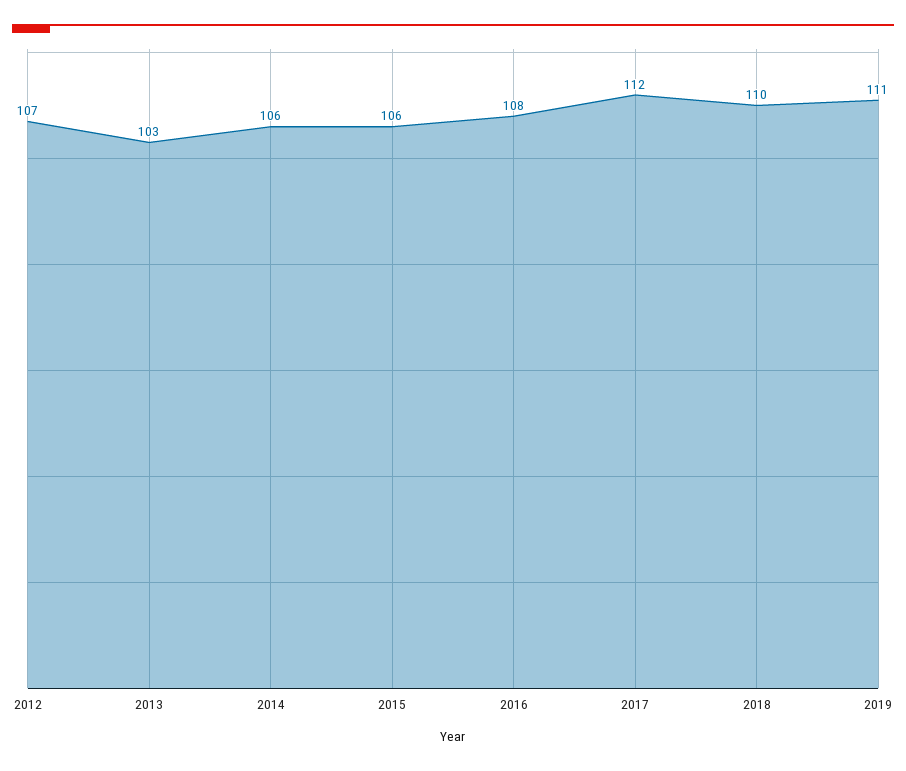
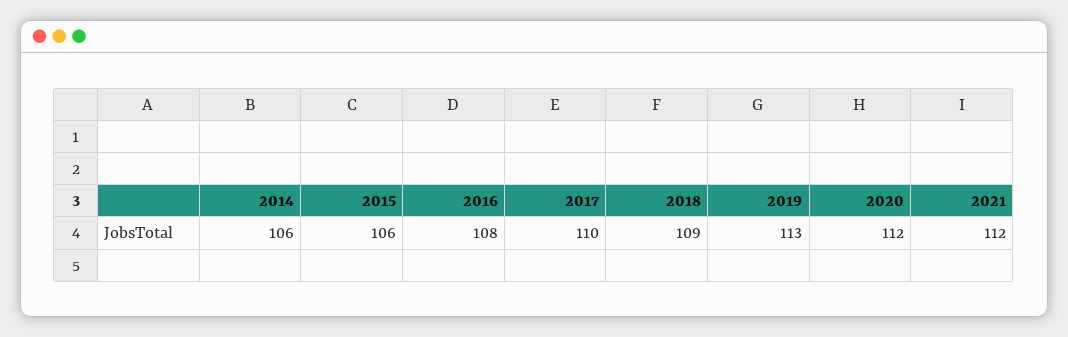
2012: 107 -> none
2013: 103 -> none
2017: 112 -> 110
2018: 110 -> 109
2019: 111 -> 113
2020: none -> 112
2021: none -> 112

